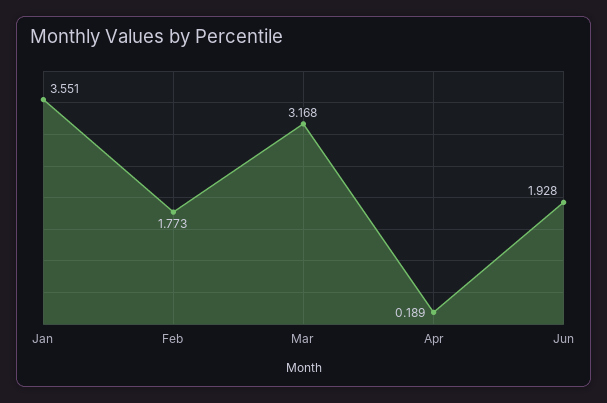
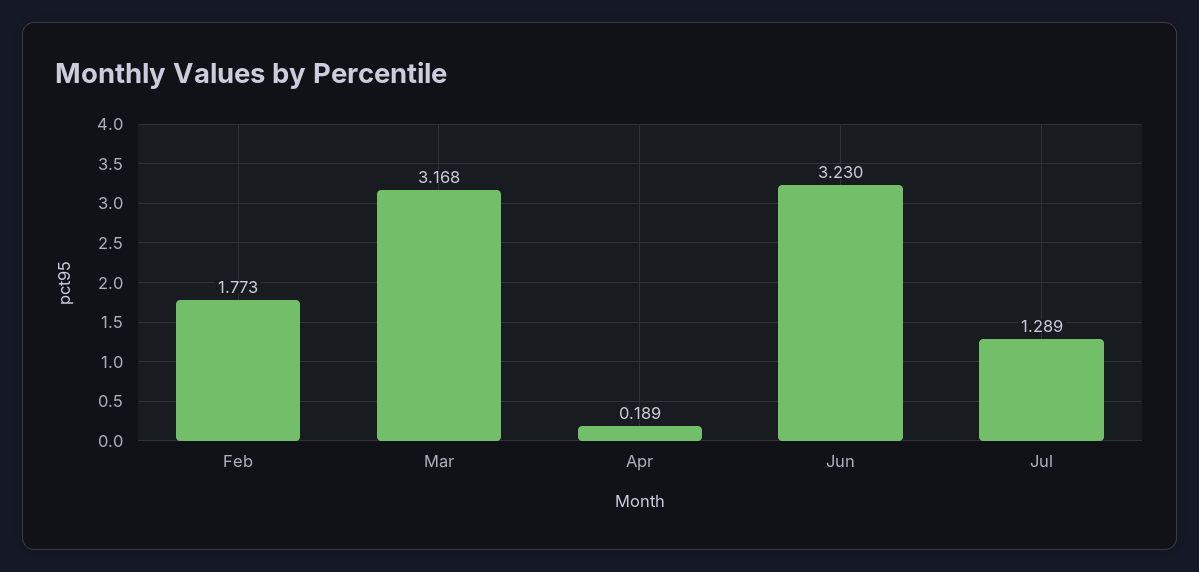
Jan: 3.551 -> none
Jun: 1.928 -> 3.23
Jul: none -> 1.289

